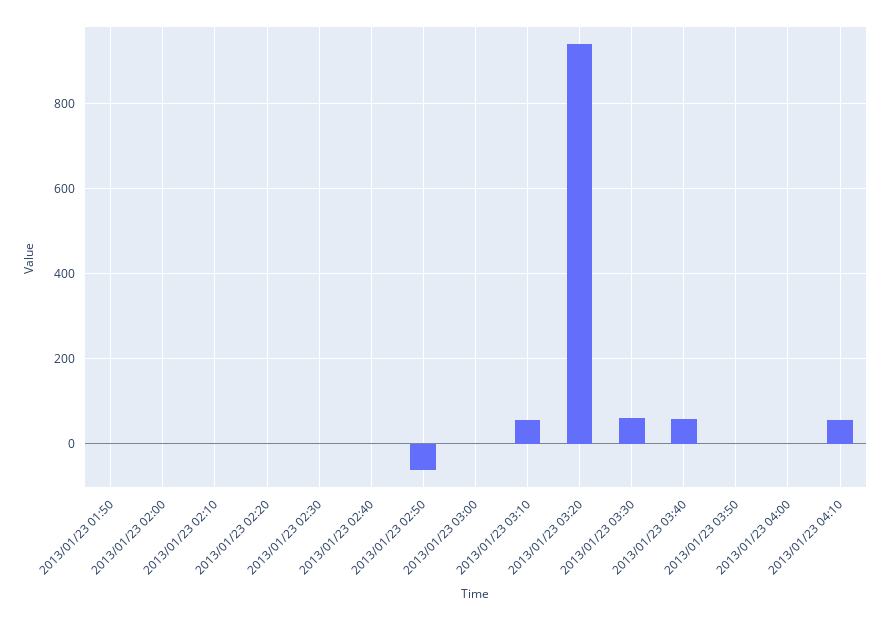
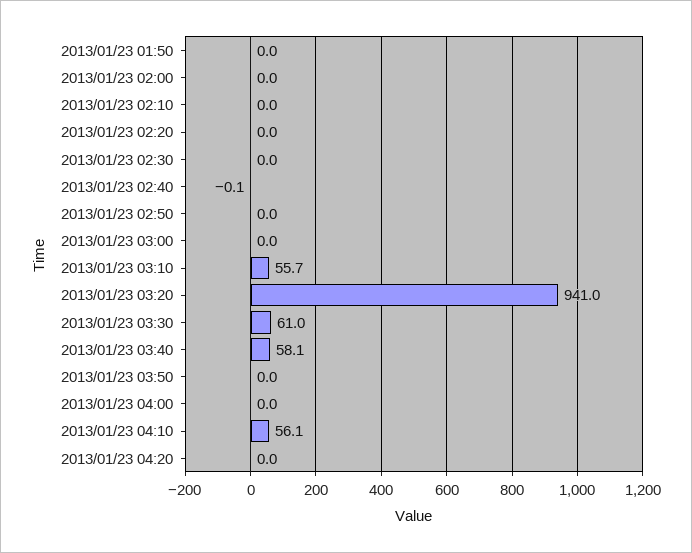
2013/01/23 02:50: -60 -> 0
2013/01/23 04:20: none -> 0

